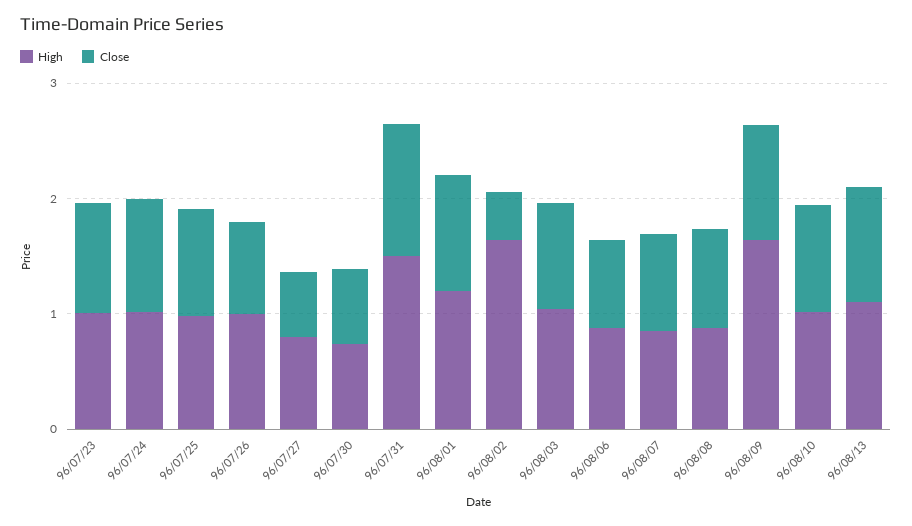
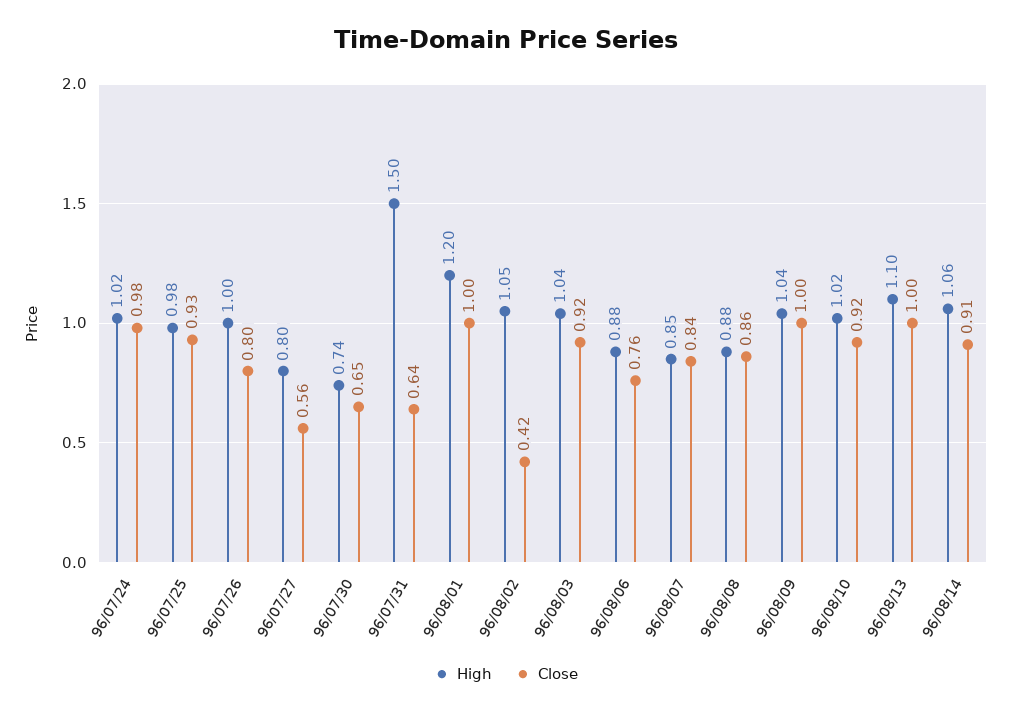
High, 96/07/23: 1 -> none
Close, 96/07/23: 1 -> none
Close, 96/07/31: 1.2 -> 0.64
High, 96/08/02: 1.6 -> 1.05
High, 96/08/09: 1.6 -> 1.04
High, 96/08/14: none -> 1.06
Close, 96/08/14: none -> 0.91

